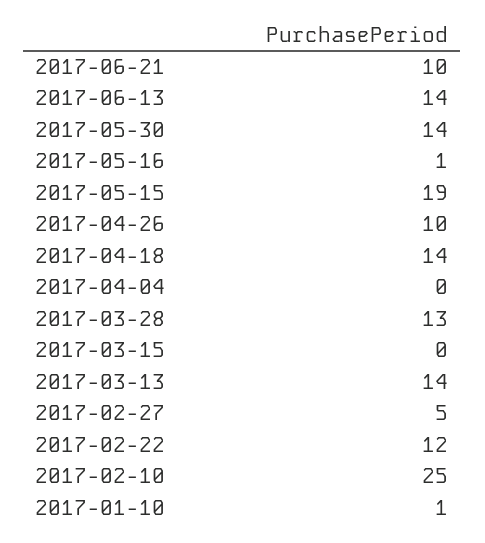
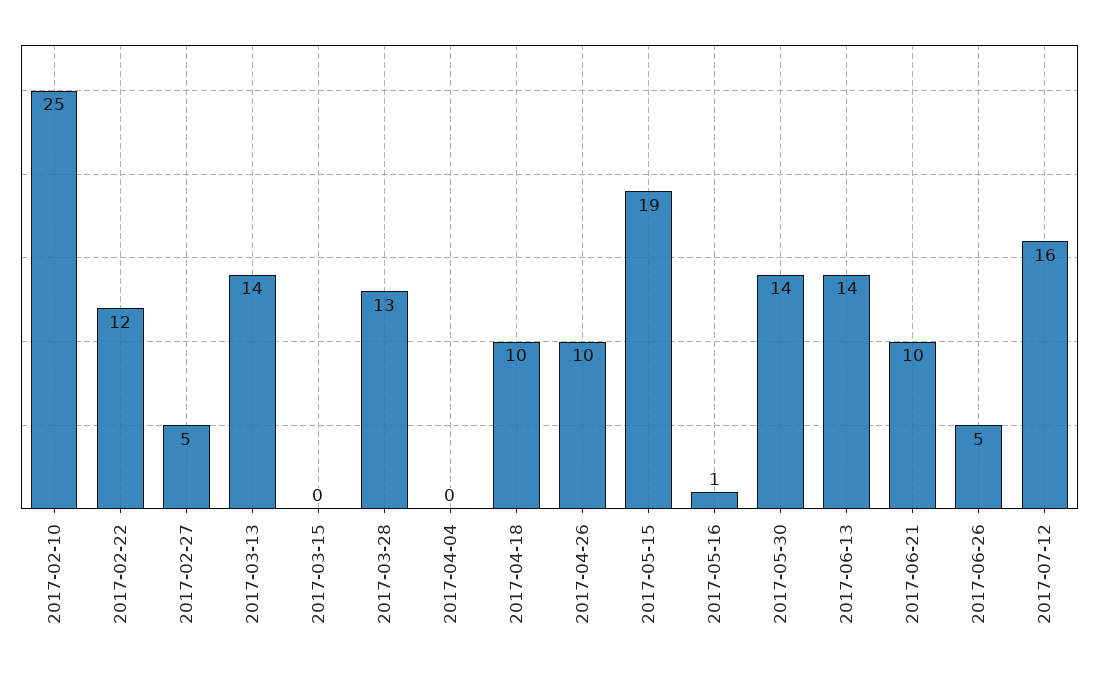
2017-04-18: 14 -> 10
2017-01-10: 1 -> none
2017-06-26: none -> 5
2017-07-12: none -> 16

